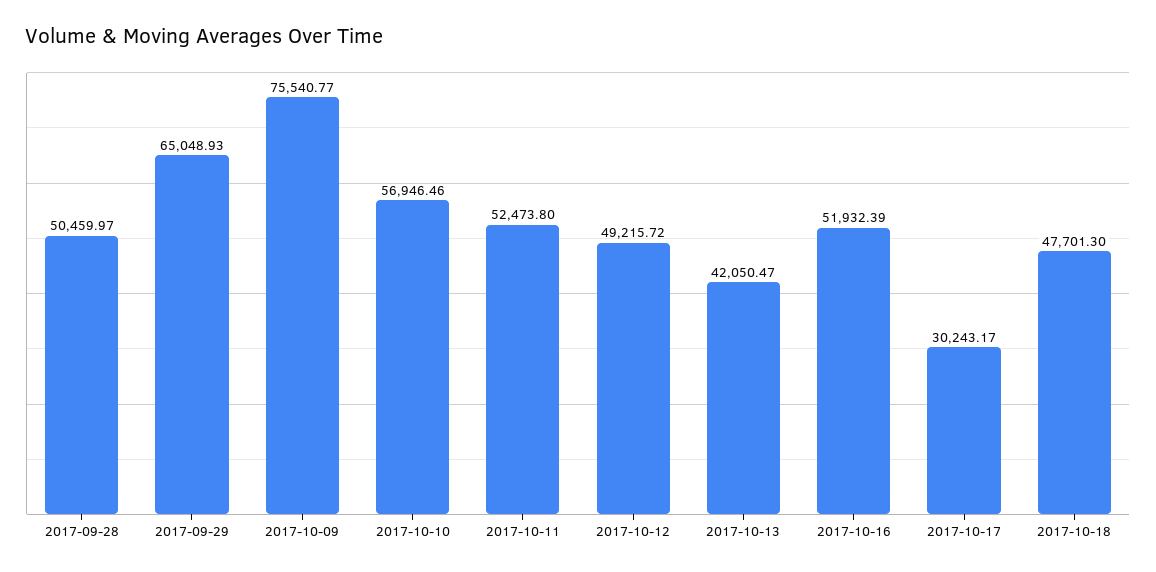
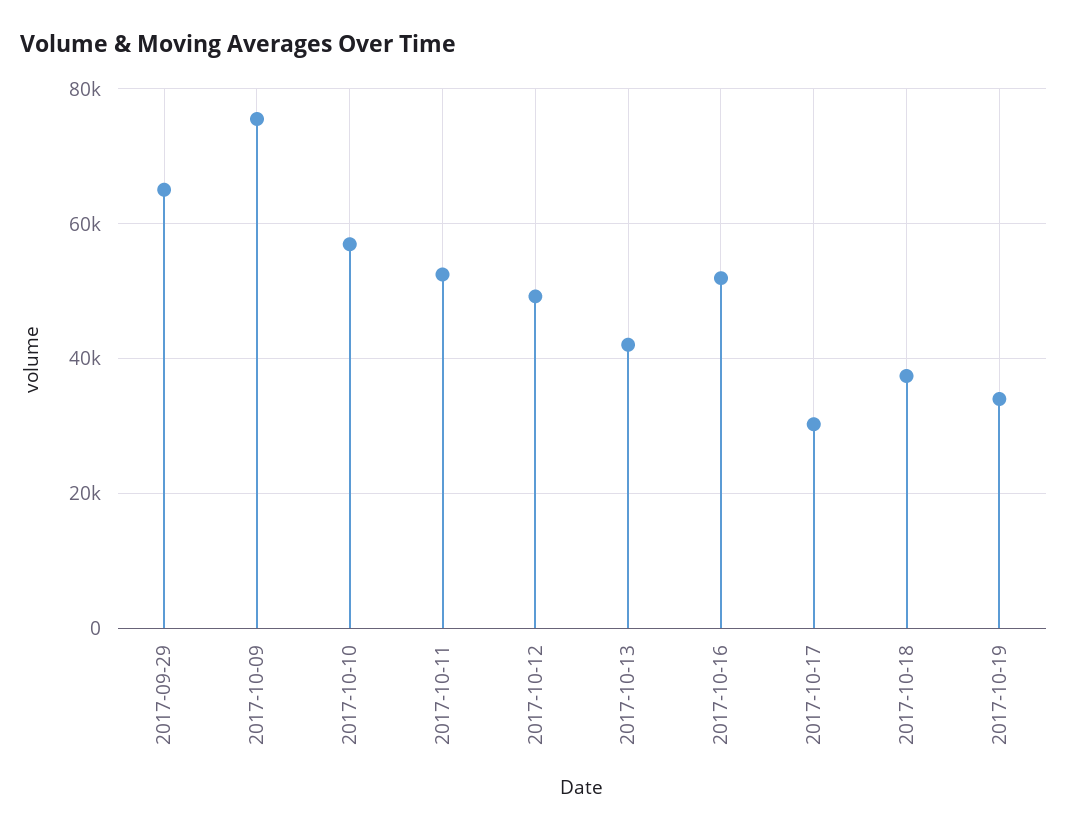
2017-09-28: 50459.97 -> none
2017-10-18: 47701.3 -> 38000
2017-10-19: none -> 34000

